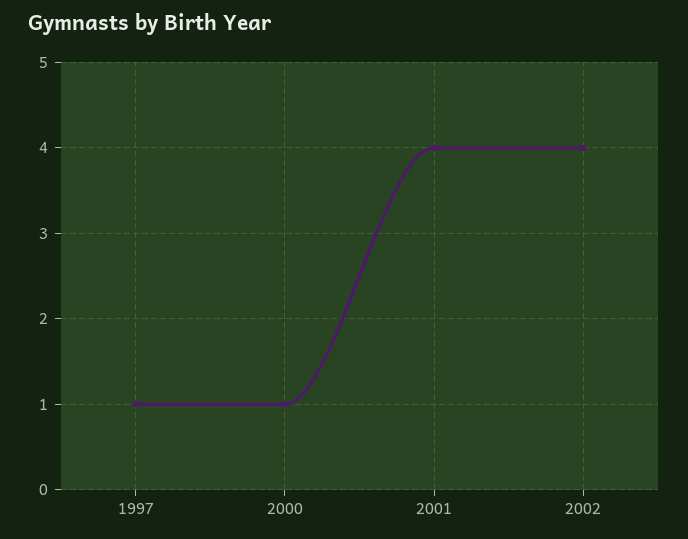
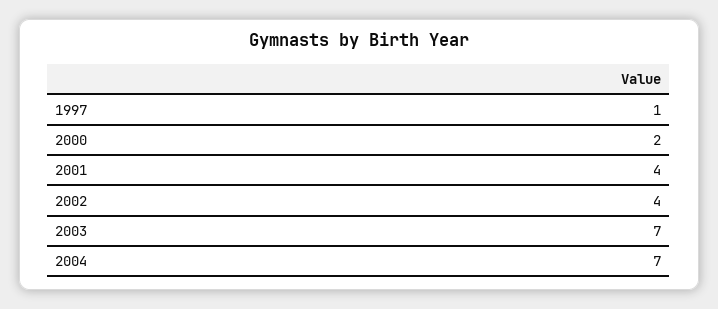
2000: 1 -> 2
2003: none -> 7
2004: none -> 7

